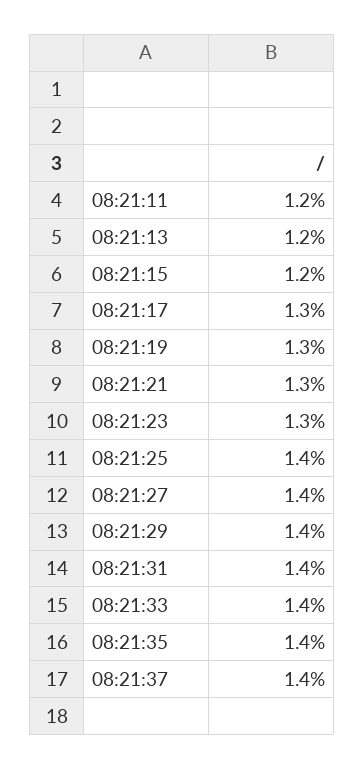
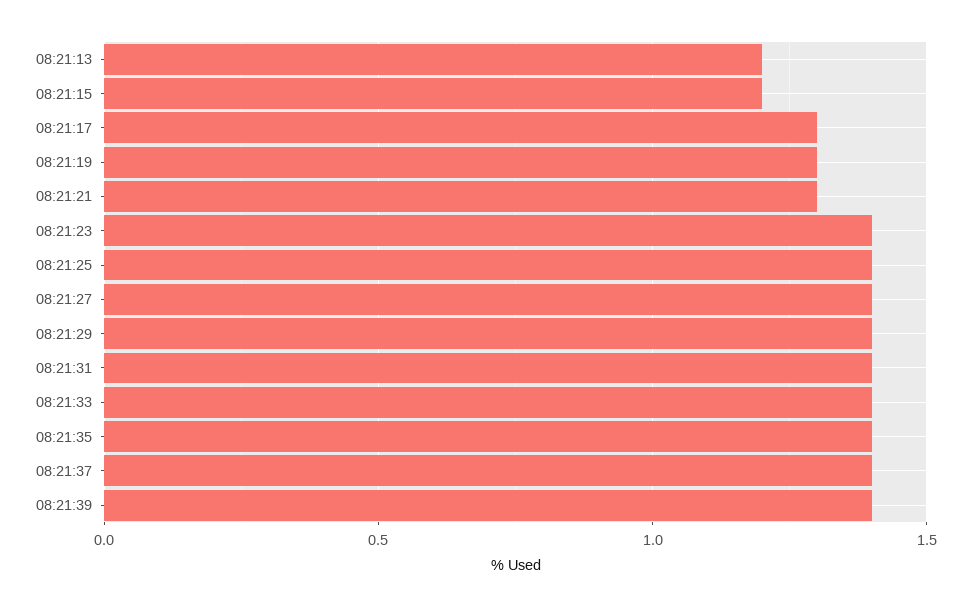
08:21:11: 1.2 -> none
08:21:23: 1.3 -> 1.4
08:21:39: none -> 1.4

